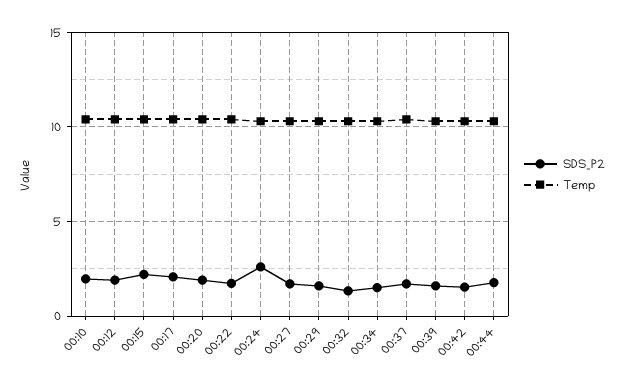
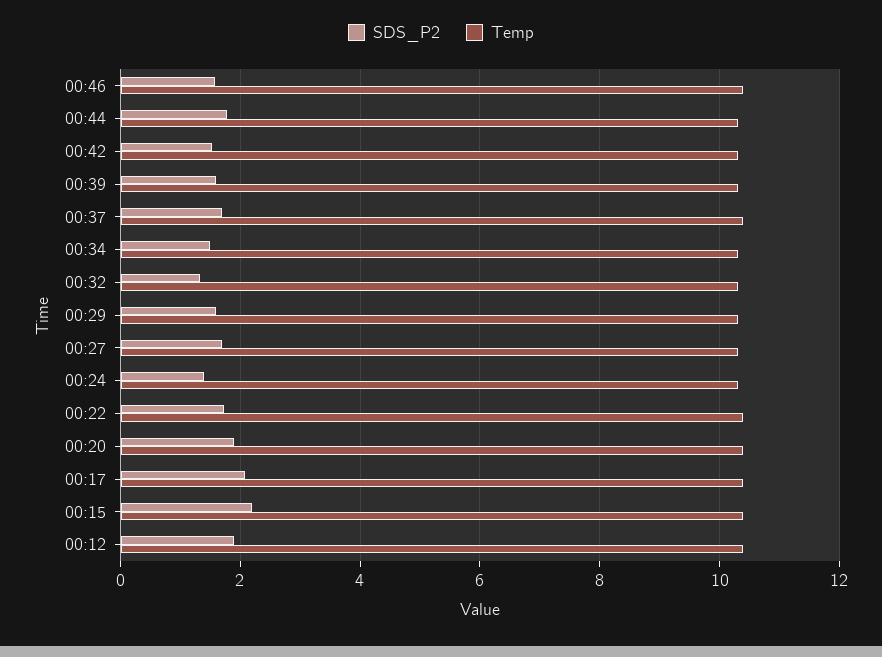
SDS_P2, 00:10: 2 -> none
Temp, 00:10: 10.5 -> none
SDS_P2, 00:24: 2.5 -> 1.4
SDS_P2, 00:46: none -> 1.6
Temp, 00:46: none -> 10.4

